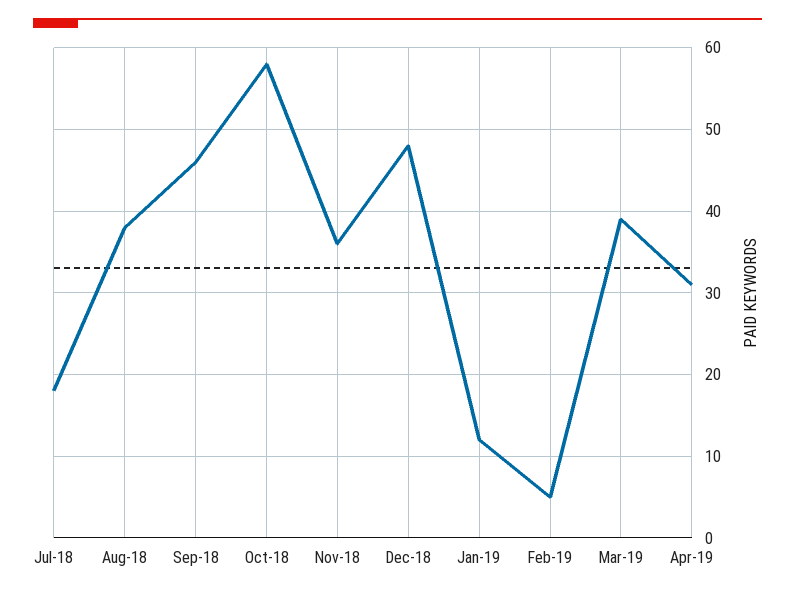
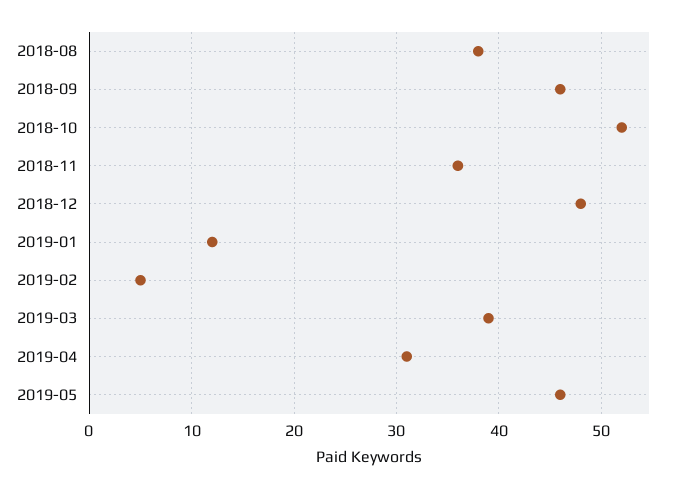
Jul-18: 18 -> none
Oct-18: 58 -> 52
2019-05: none -> 46

